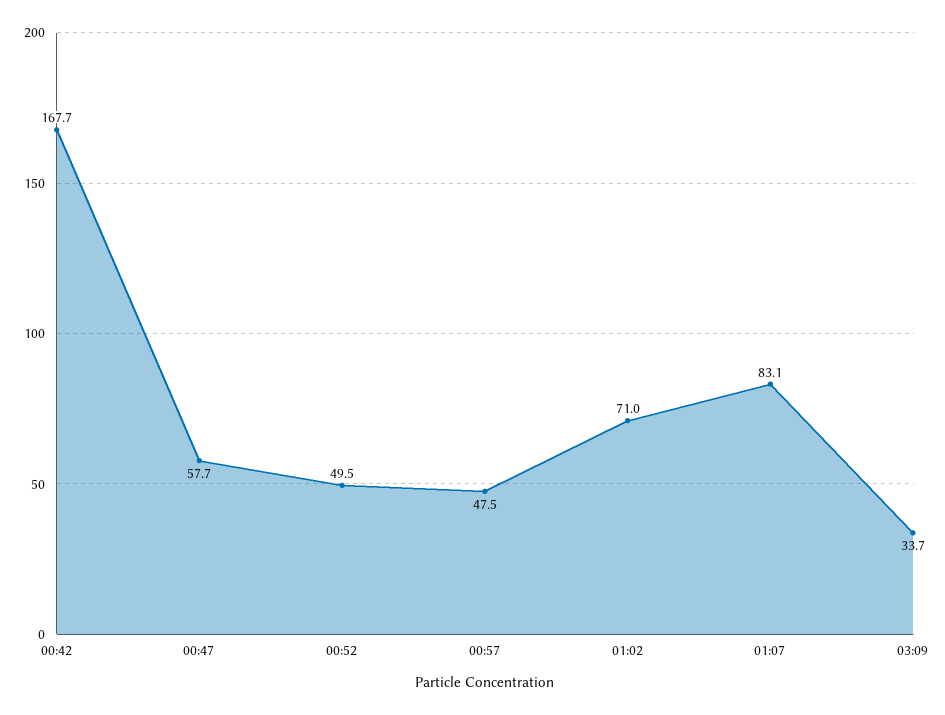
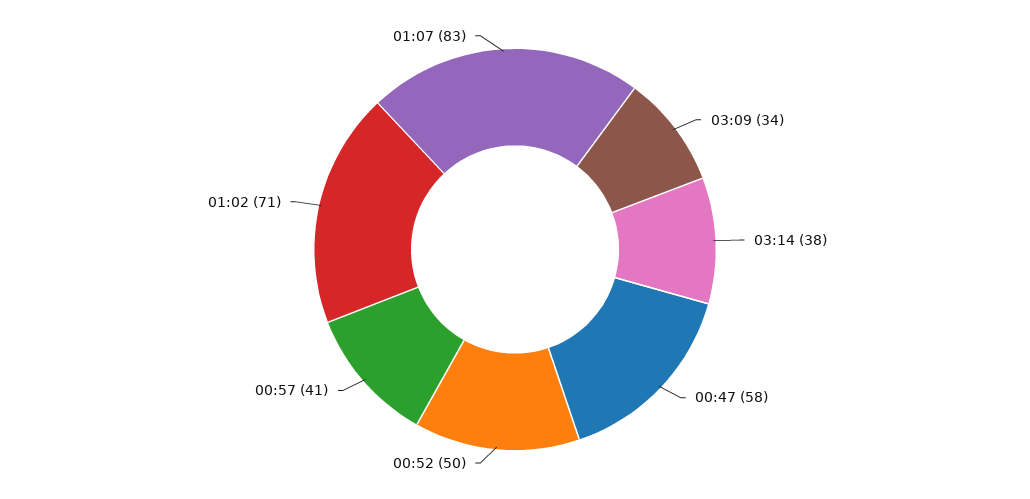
00:42: 167.7 -> none
00:57: 47.5 -> 41
03:14: none -> 38

